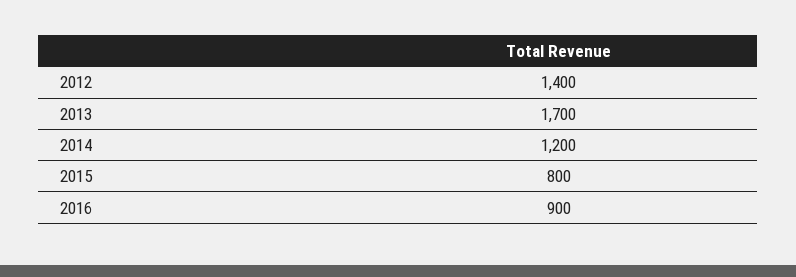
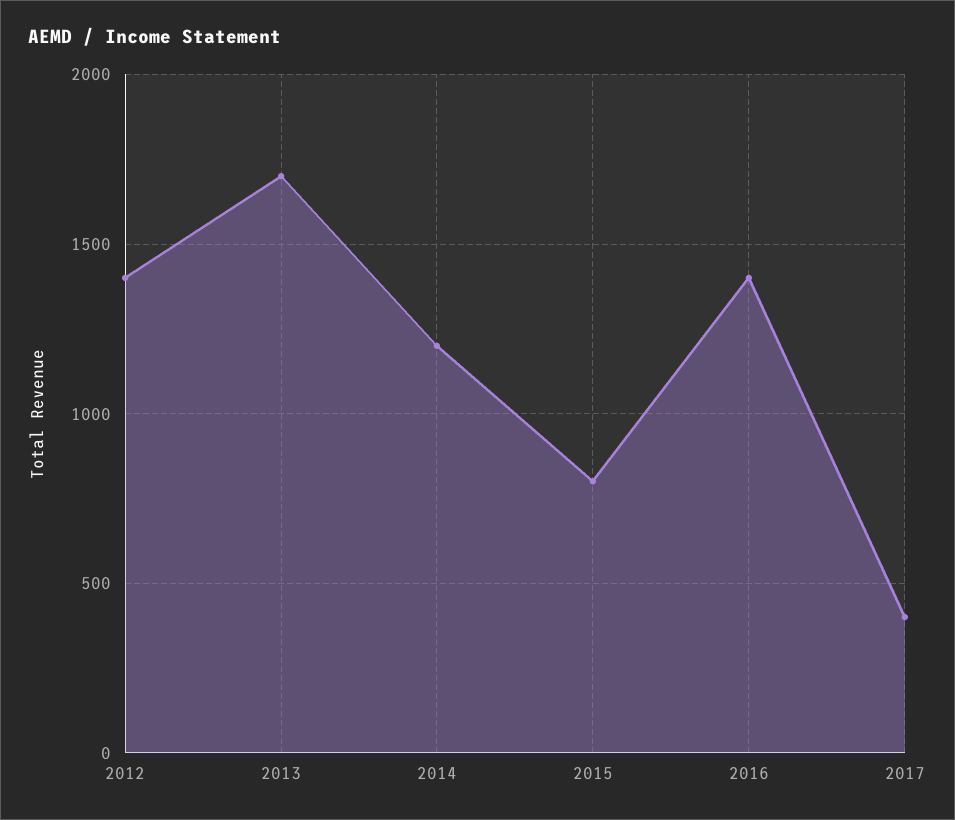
2016: 900 -> 1400
2017: none -> 400

